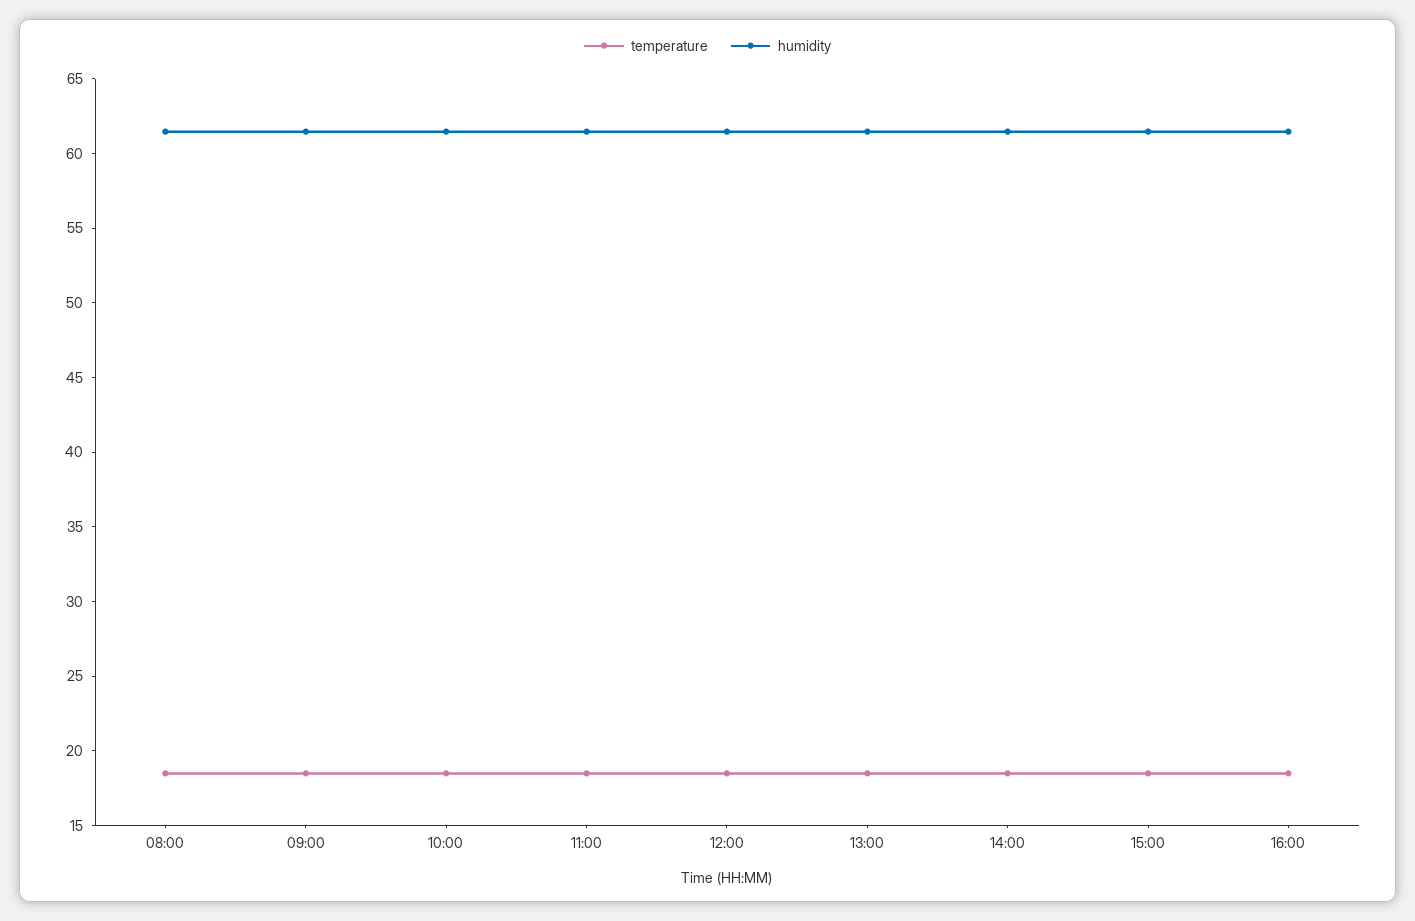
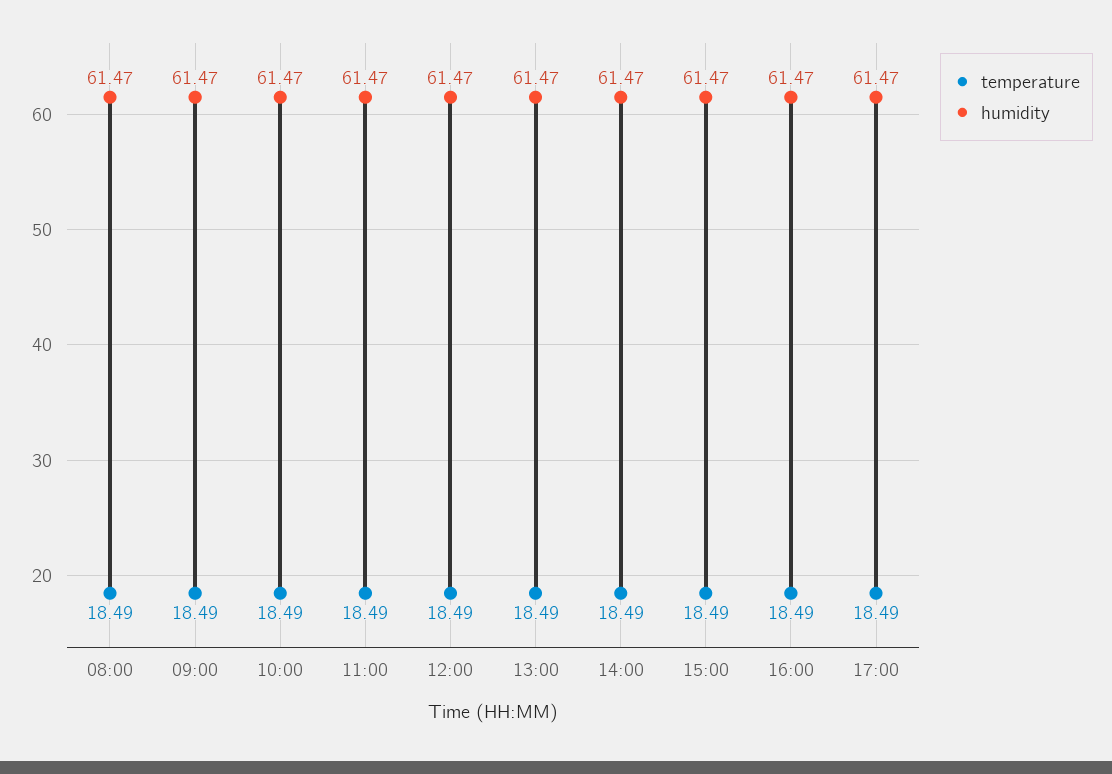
temperature, 17:00: none -> 18.49
humidity, 17:00: none -> 61.47

